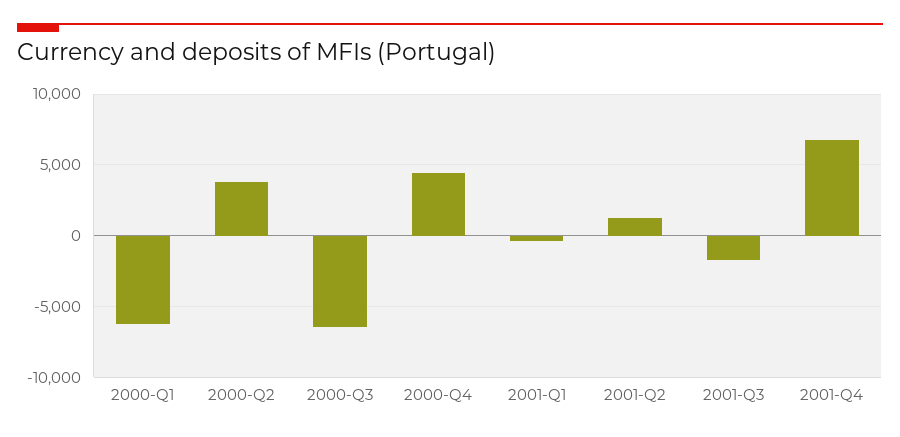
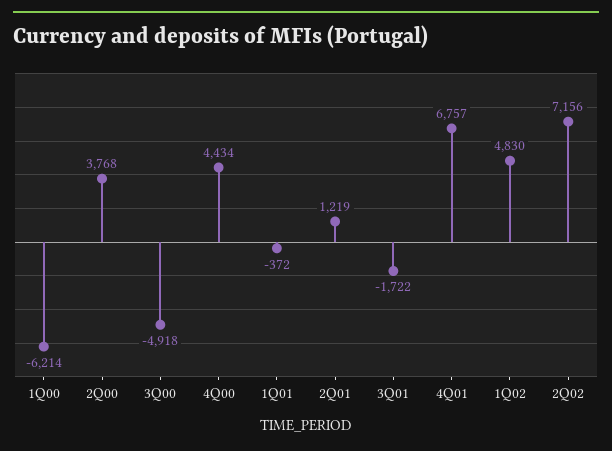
2000-Q3: -6500 -> -4918
1Q02: none -> 4830
2Q02: none -> 7156

